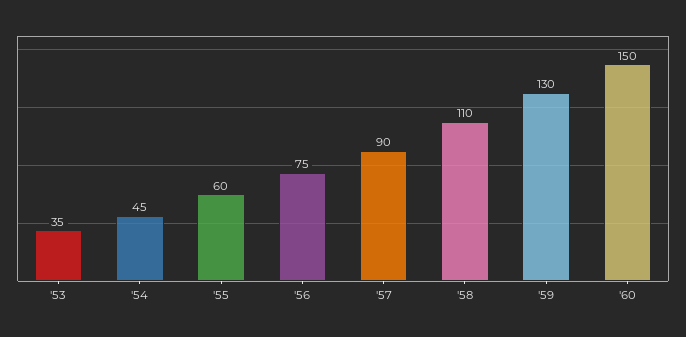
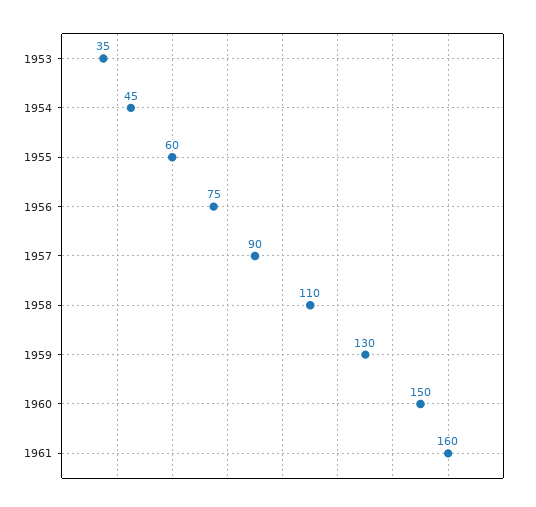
1961: none -> 160

